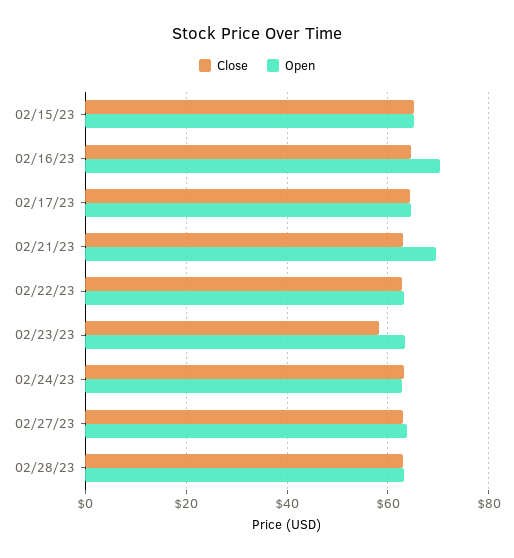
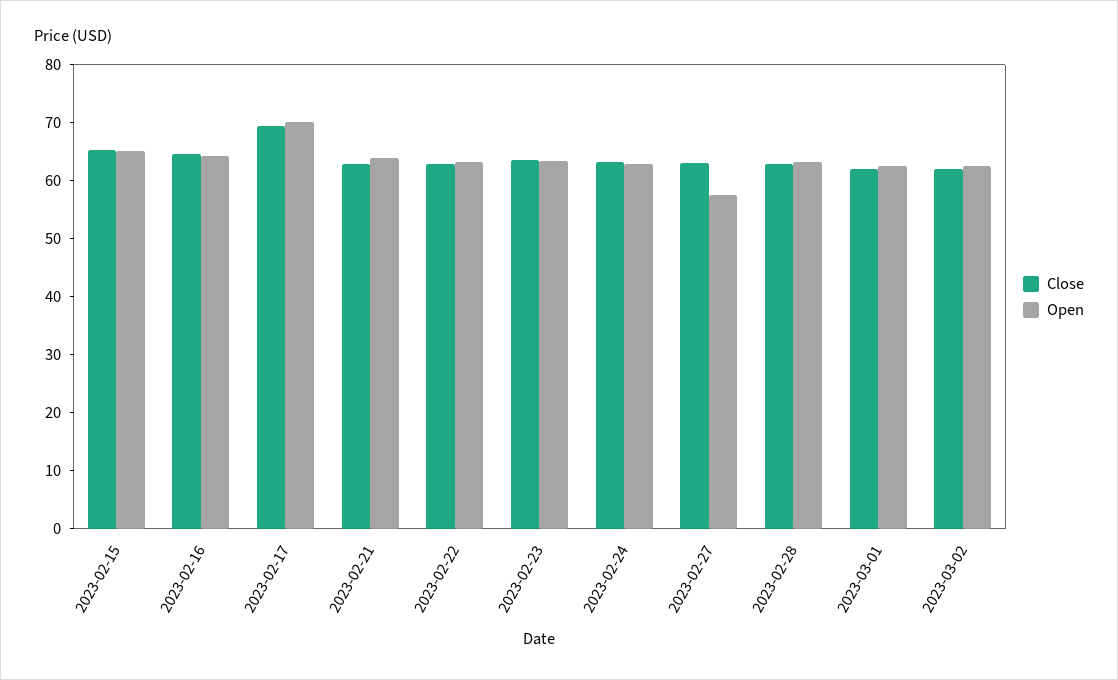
Open, 02/16/23: 70 -> 64
Close, 02/17/23: 64 -> 70
Open, 02/17/23: 64 -> 70
Open, 02/21/23: 70 -> 64
Close, 02/23/23: 58 -> 64
Open, 02/27/23: 64 -> 58
Close, 2023-03-01: none -> 62
Open, 2023-03-01: none -> 62
Close, 2023-03-02: none -> 62
Open, 2023-03-02: none -> 62

